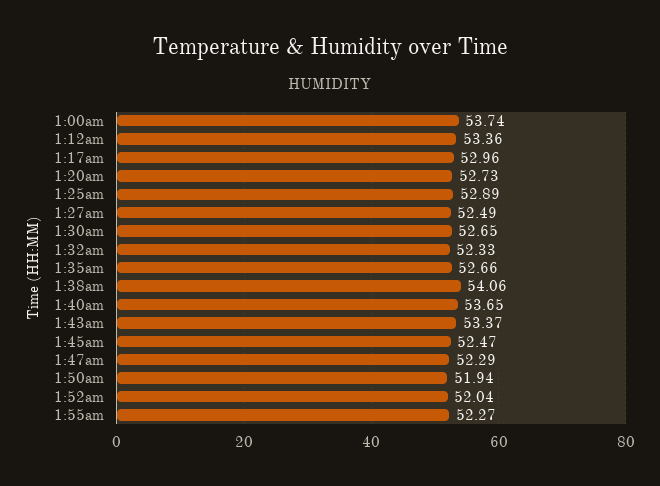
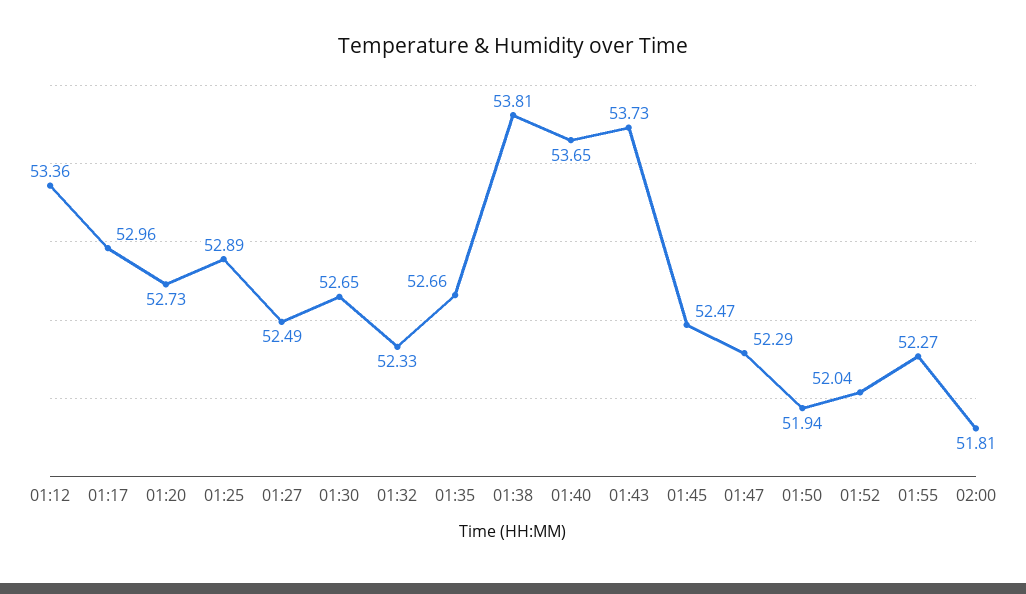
1:00am: 53.74 -> none
1:38am: 54.06 -> 53.81
1:43am: 53.37 -> 53.73
02:00: none -> 51.81

